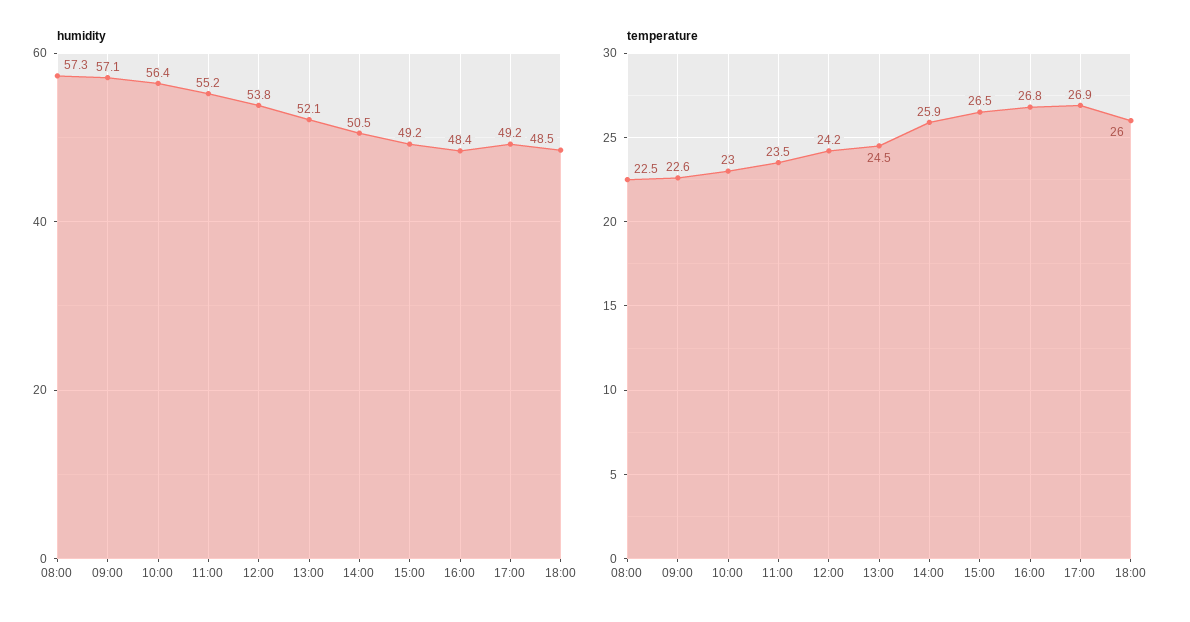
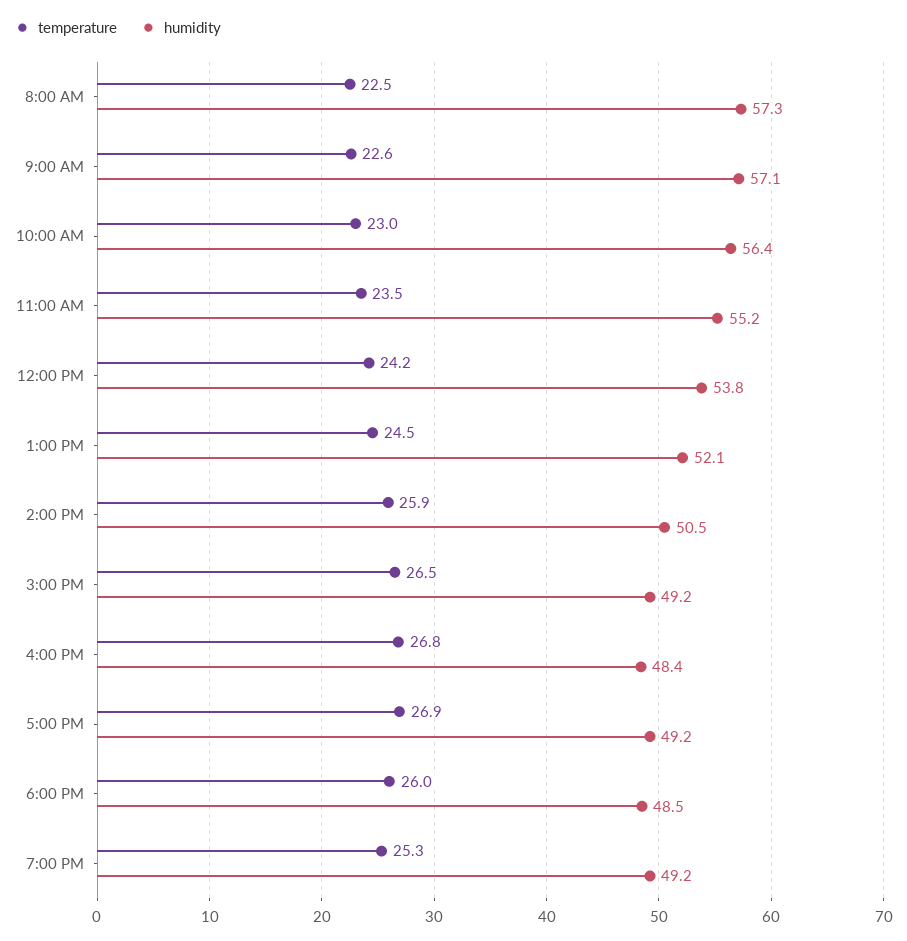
temperature, 7:00 PM: none -> 25.3
humidity, 7:00 PM: none -> 49.2

